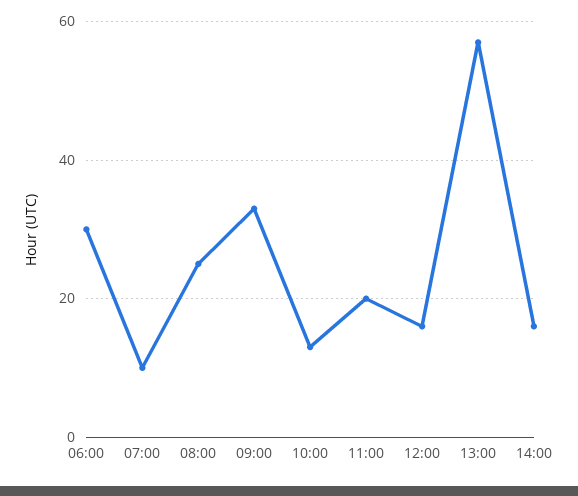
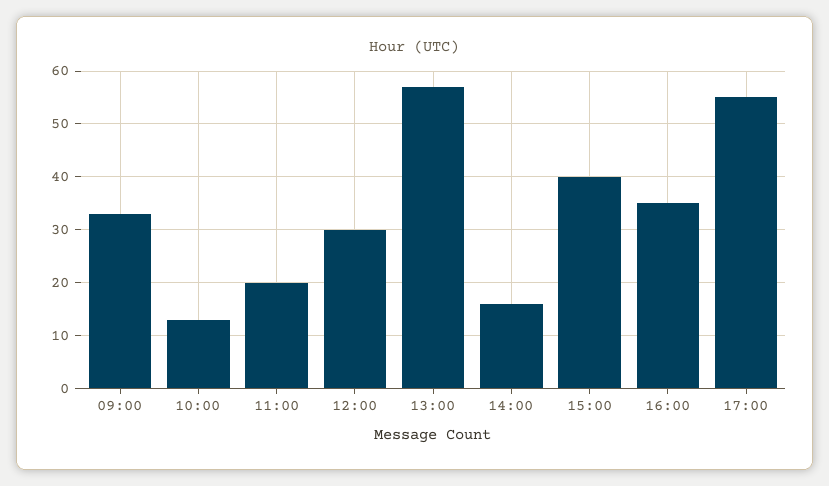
06:00: 30 -> none
07:00: 10 -> none
08:00: 25 -> none
12:00: 15 -> 30
15:00: none -> 40
16:00: none -> 35
17:00: none -> 55

